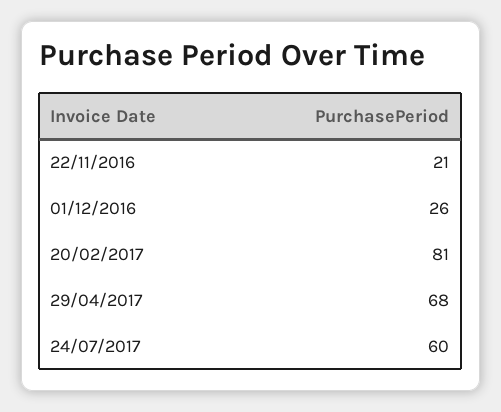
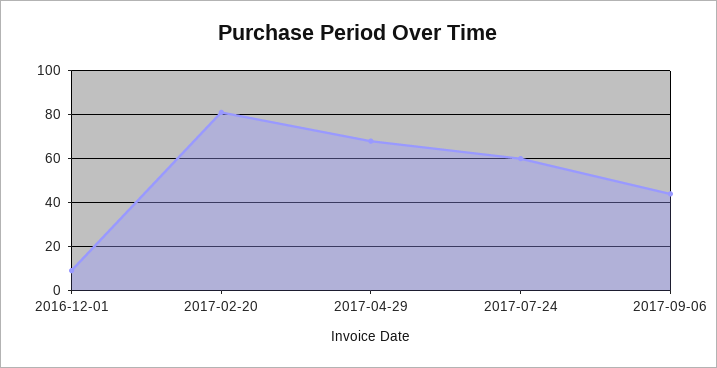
22/11/2016: 21 -> none
01/12/2016: 26 -> 10
2017-09-06: none -> 45

